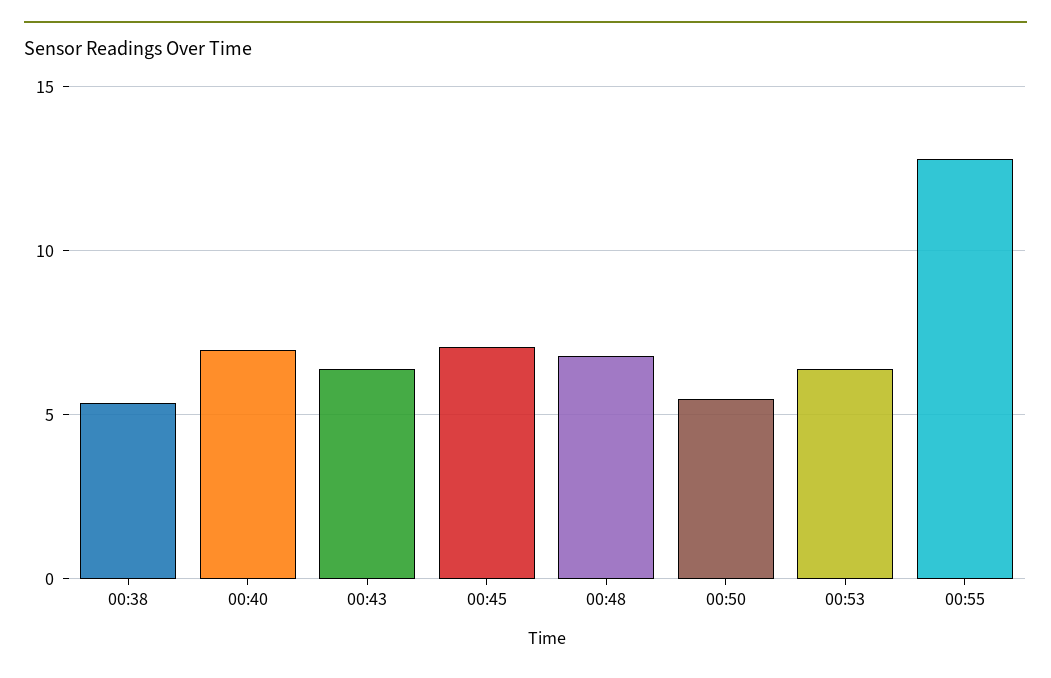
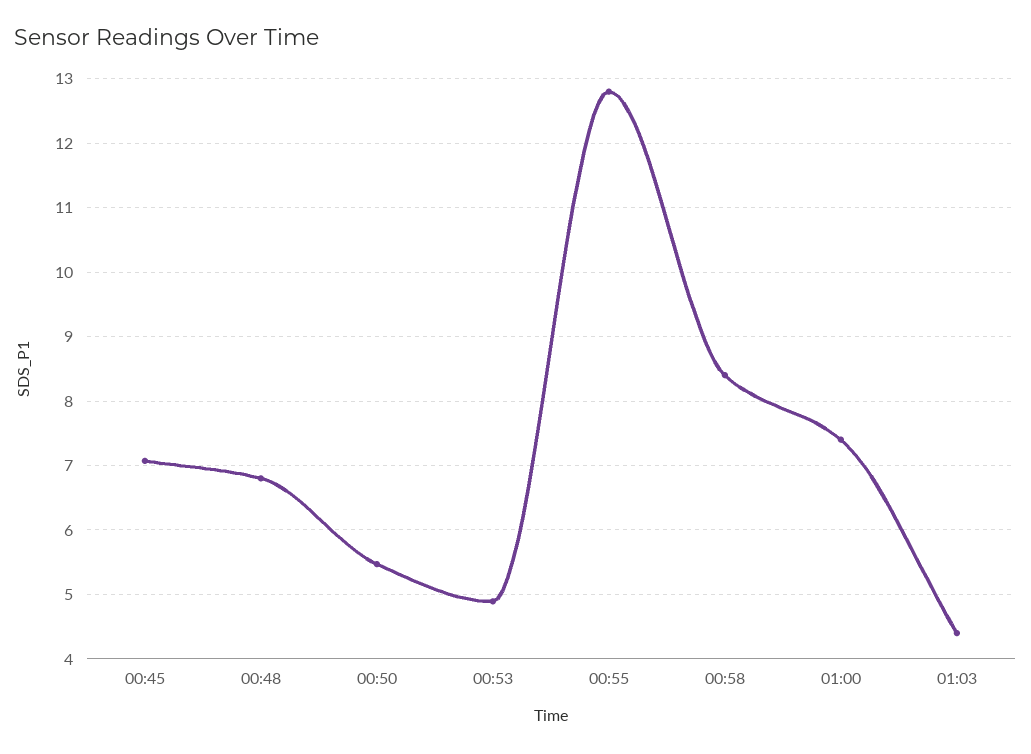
00:38: 5.5 -> none
00:40: 7 -> none
00:43: 6.5 -> none
00:53: 6.5 -> 4.9
00:58: none -> 8.4
01:00: none -> 7.4
01:03: none -> 4.4

